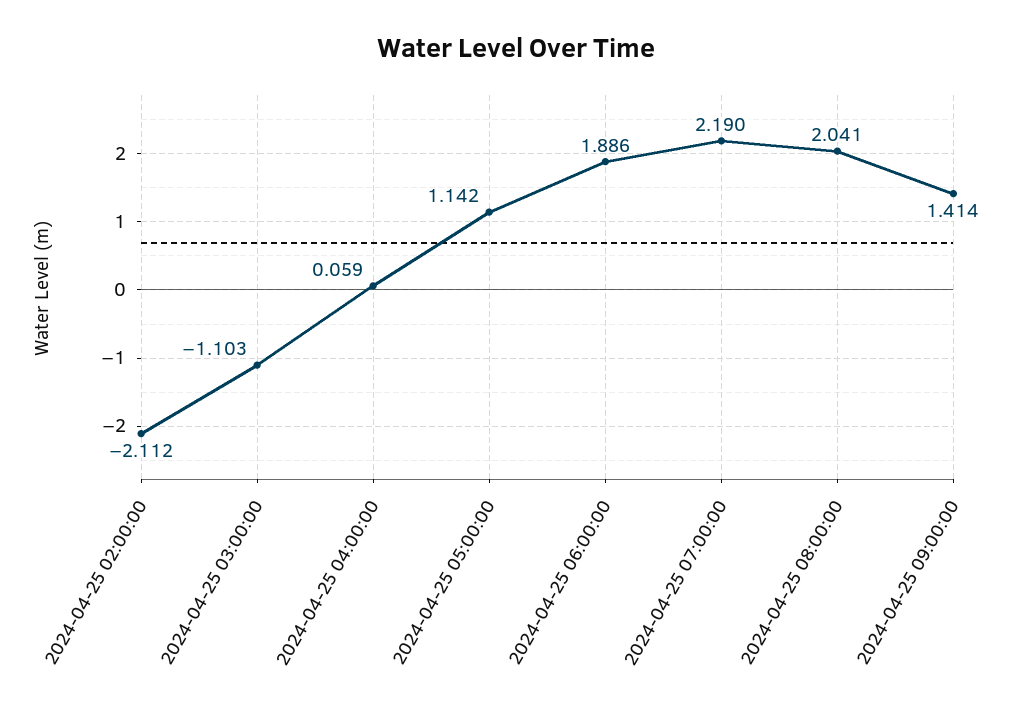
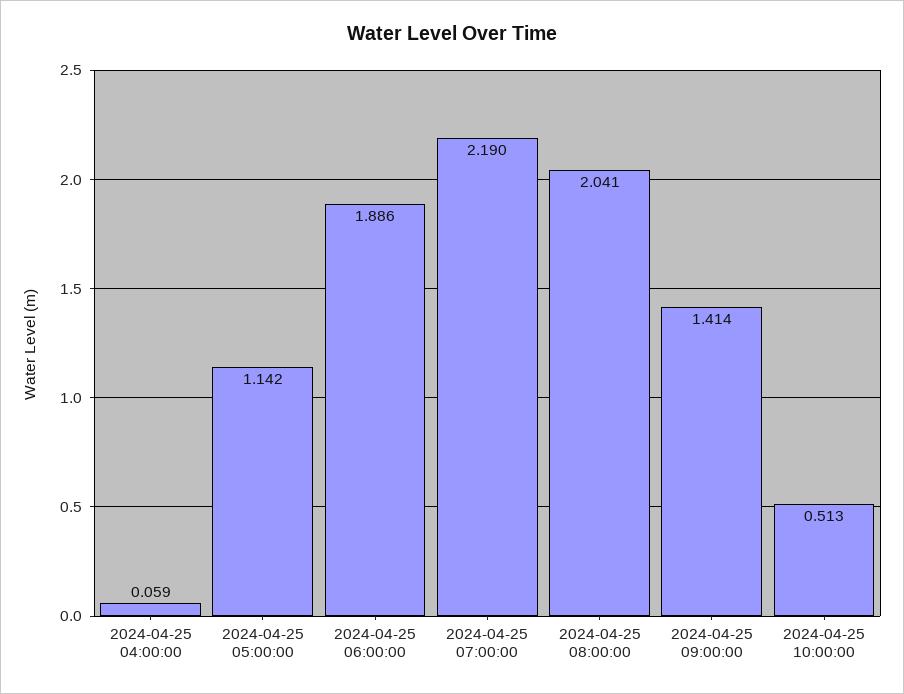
2024-04-25 02:00:00: -2.112 -> none
2024-04-25 03:00:00: -1.103 -> none
2024-04-25 10:00:00: none -> 0.513

